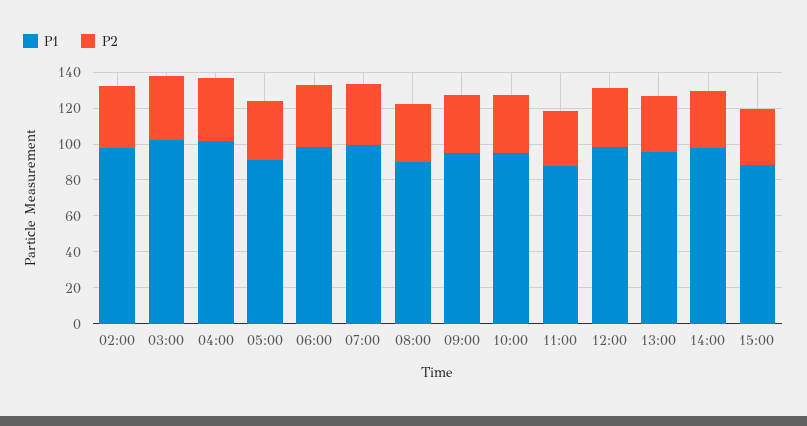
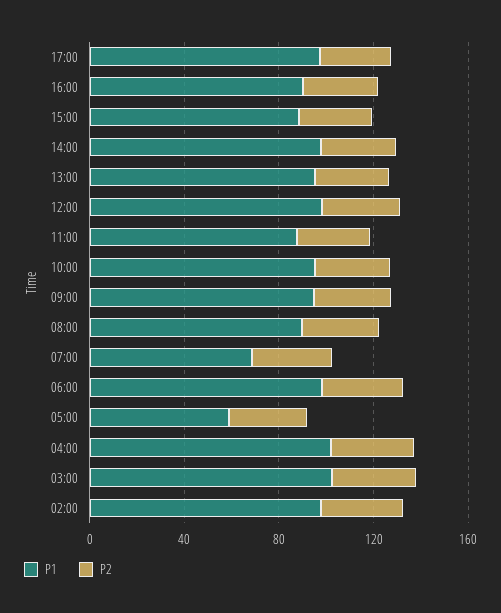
P1, 05:00: 90 -> 60
P1, 07:00: 100 -> 70
P1, 17:00: none -> 100
P2, 17:00: none -> 30
P1, 16:00: none -> 90
P2, 16:00: none -> 30

